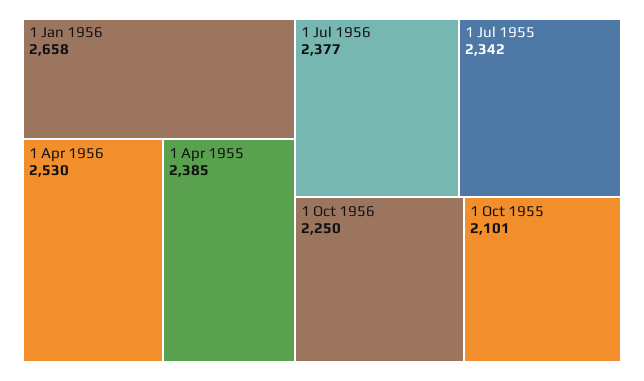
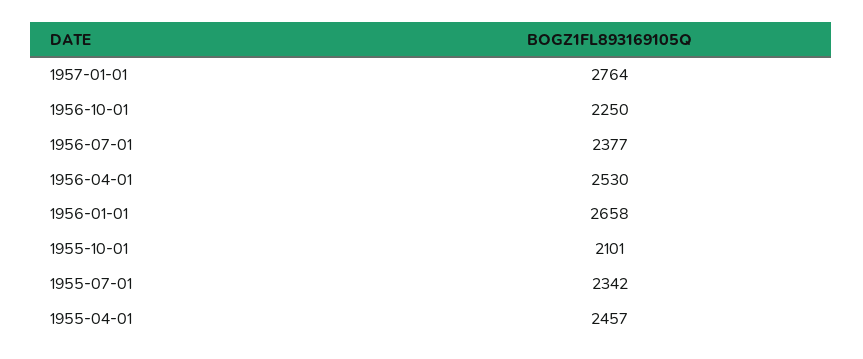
1 Apr 1955: 2385 -> 2457
1957-01-01: none -> 2764

